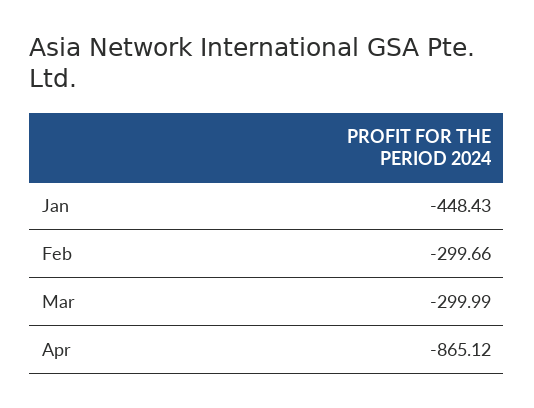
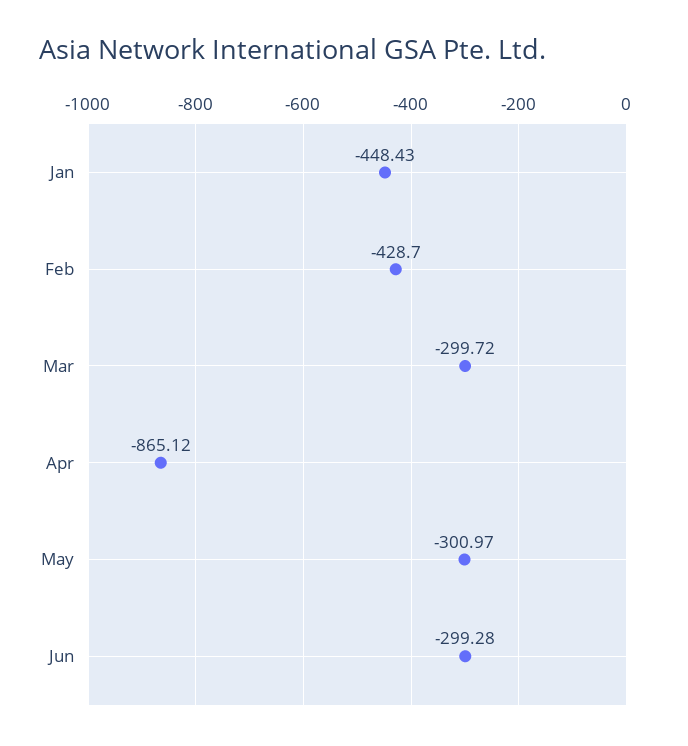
Feb: -299.66 -> -428.7
Mar: -299.99 -> -299.72
May: none -> -300.97
Jun: none -> -299.28

